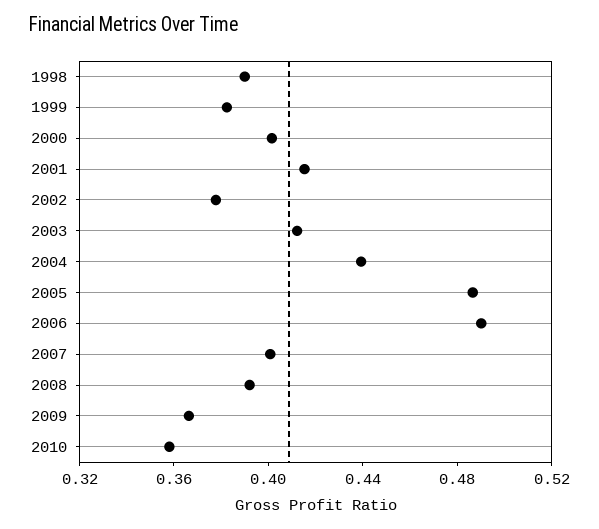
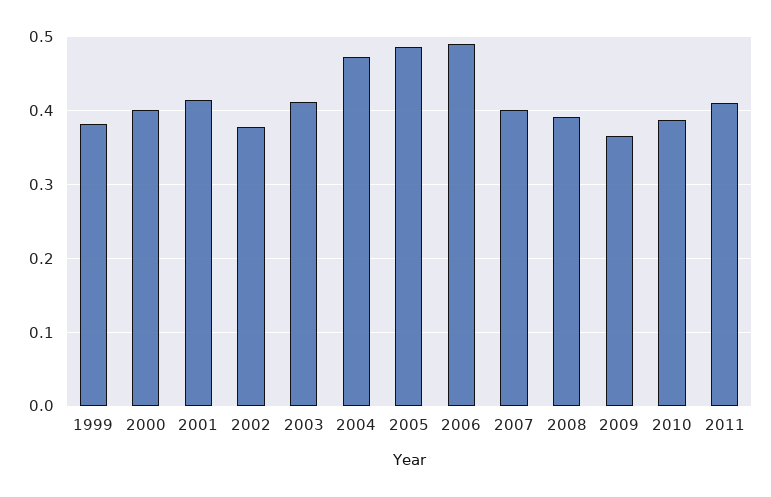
1998: 0.39 -> none
2004: 0.44 -> 0.47
2010: 0.36 -> 0.39
2011: none -> 0.41

